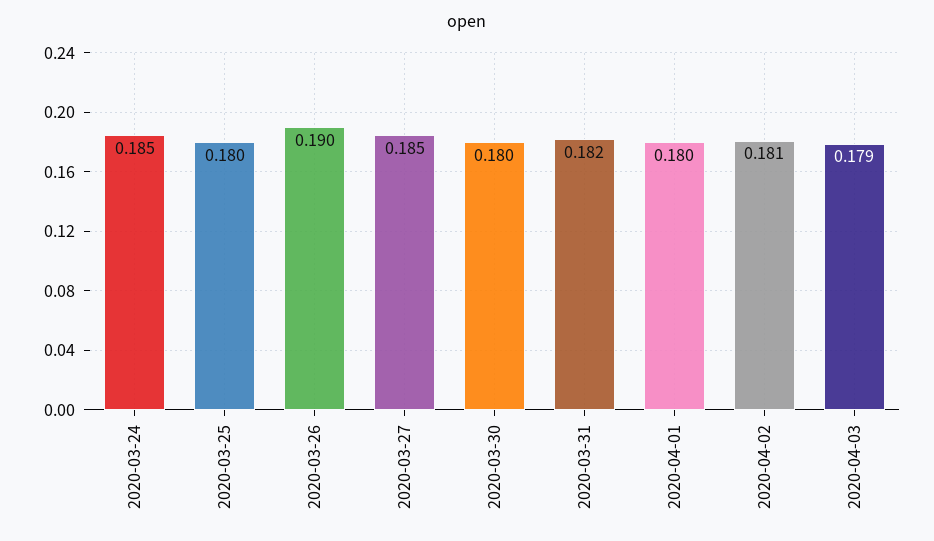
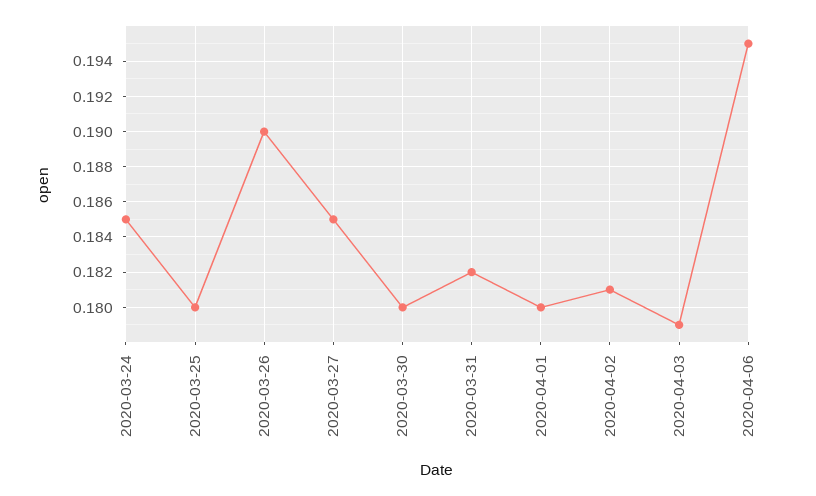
2020-04-06: none -> 0.195

